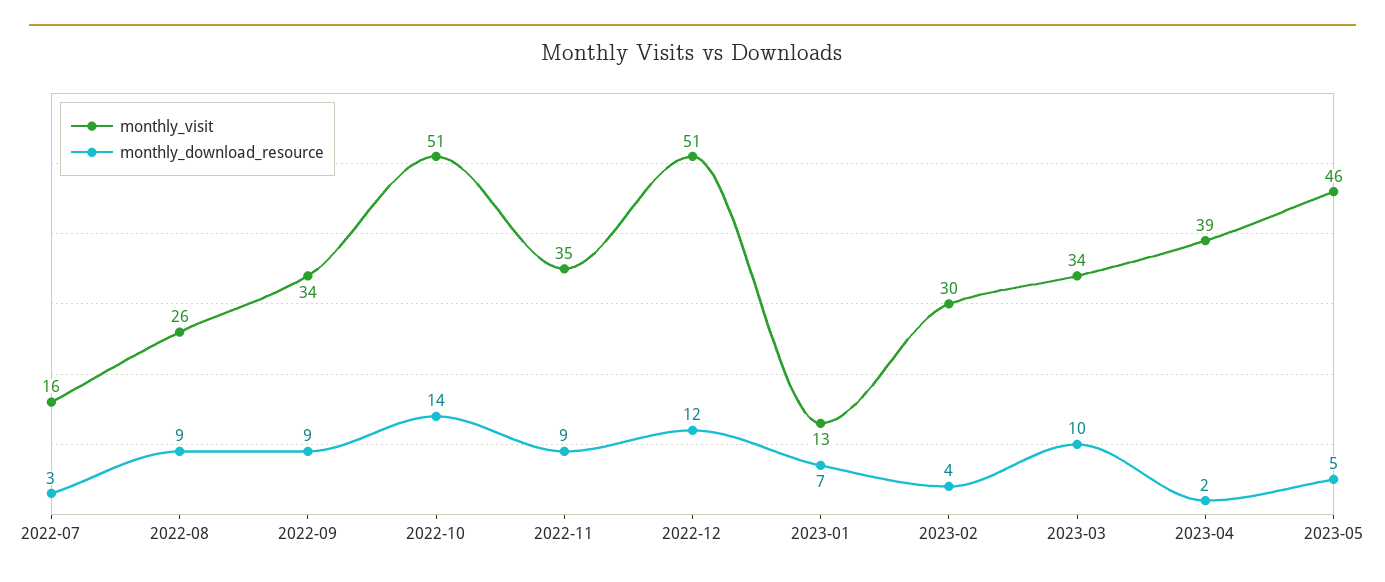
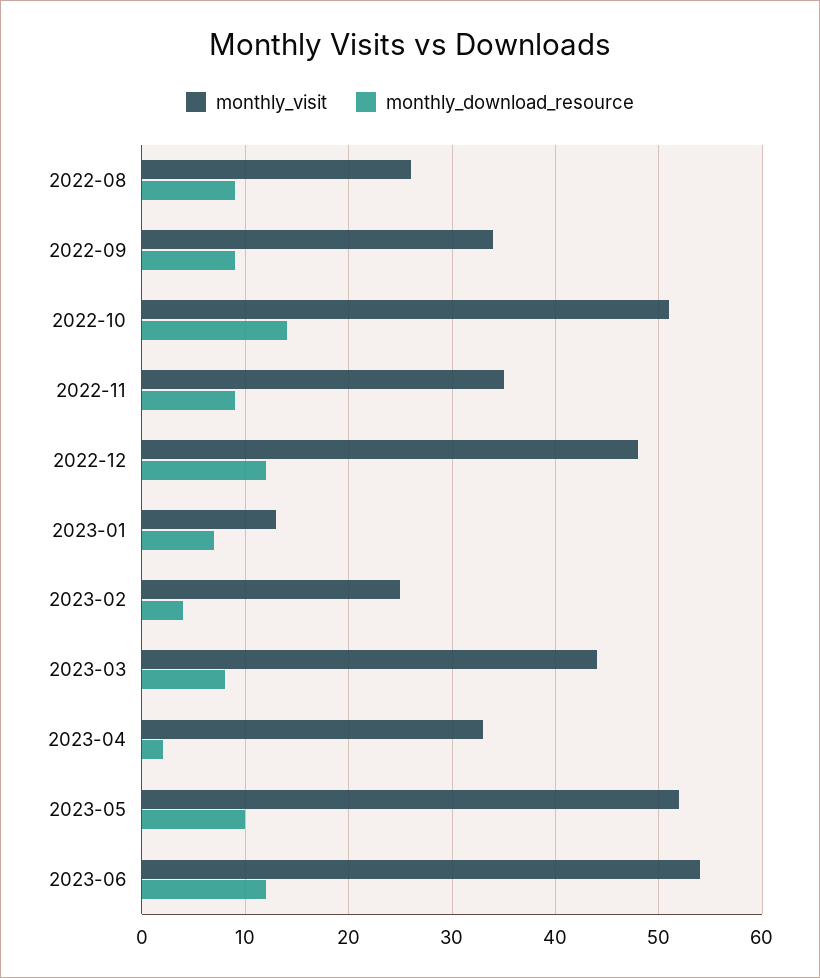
monthly_visit, 2022-07: 16 -> none
monthly_download_resource, 2022-07: 3 -> none
monthly_visit, 2022-12: 51 -> 48
monthly_visit, 2023-02: 30 -> 25
monthly_visit, 2023-03: 34 -> 44
monthly_download_resource, 2023-03: 10 -> 8
monthly_visit, 2023-04: 39 -> 33
monthly_visit, 2023-05: 46 -> 52
monthly_download_resource, 2023-05: 5 -> 10
monthly_visit, 2023-06: none -> 54
monthly_download_resource, 2023-06: none -> 12

